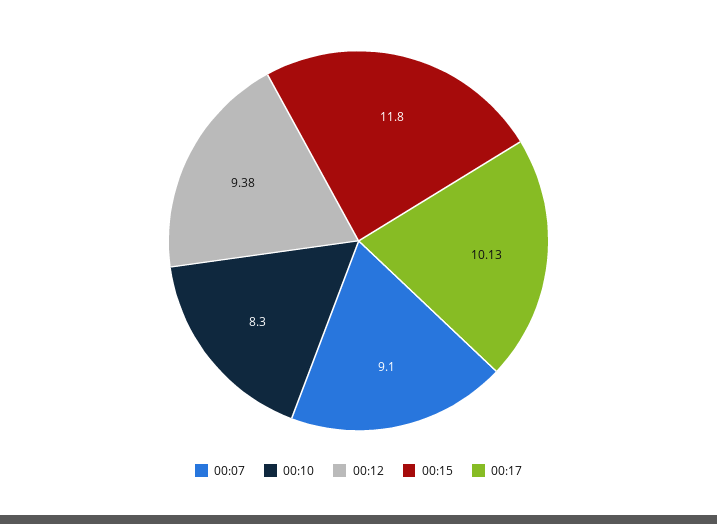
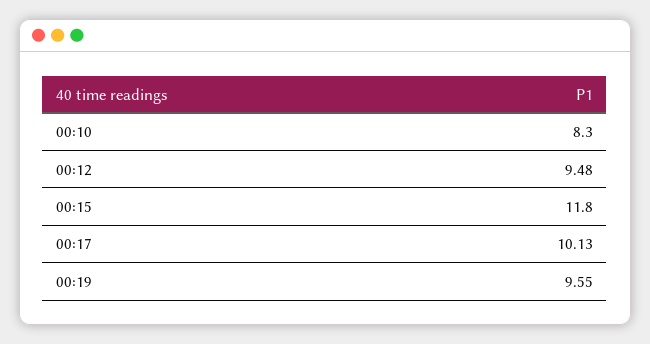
00:07: 9.1 -> none
00:12: 9.38 -> 9.48
00:19: none -> 9.55

